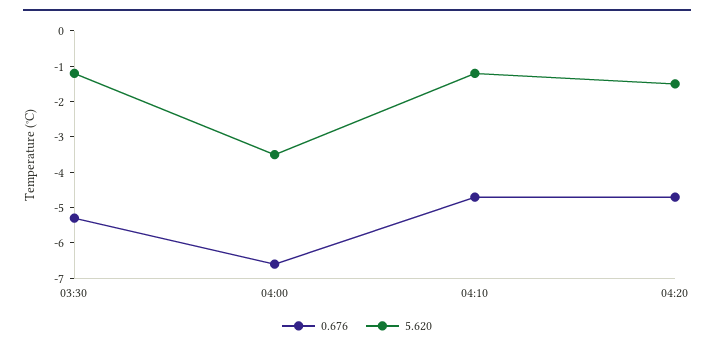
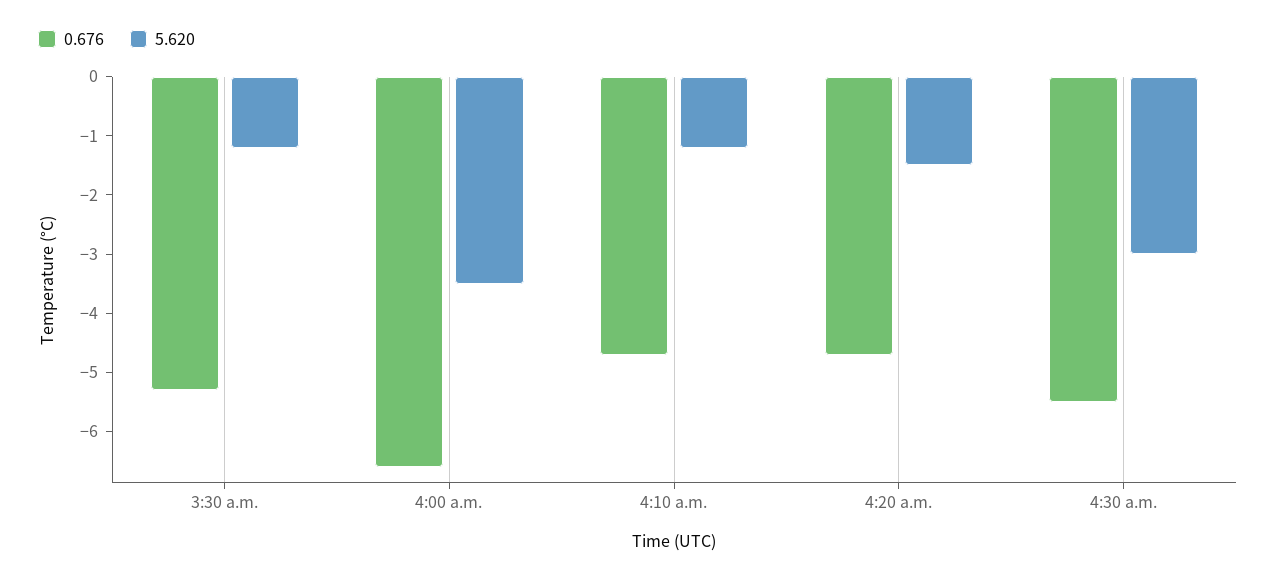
0.676, 4:30 a.m.: none -> -5.5
5.620, 4:30 a.m.: none -> -3

